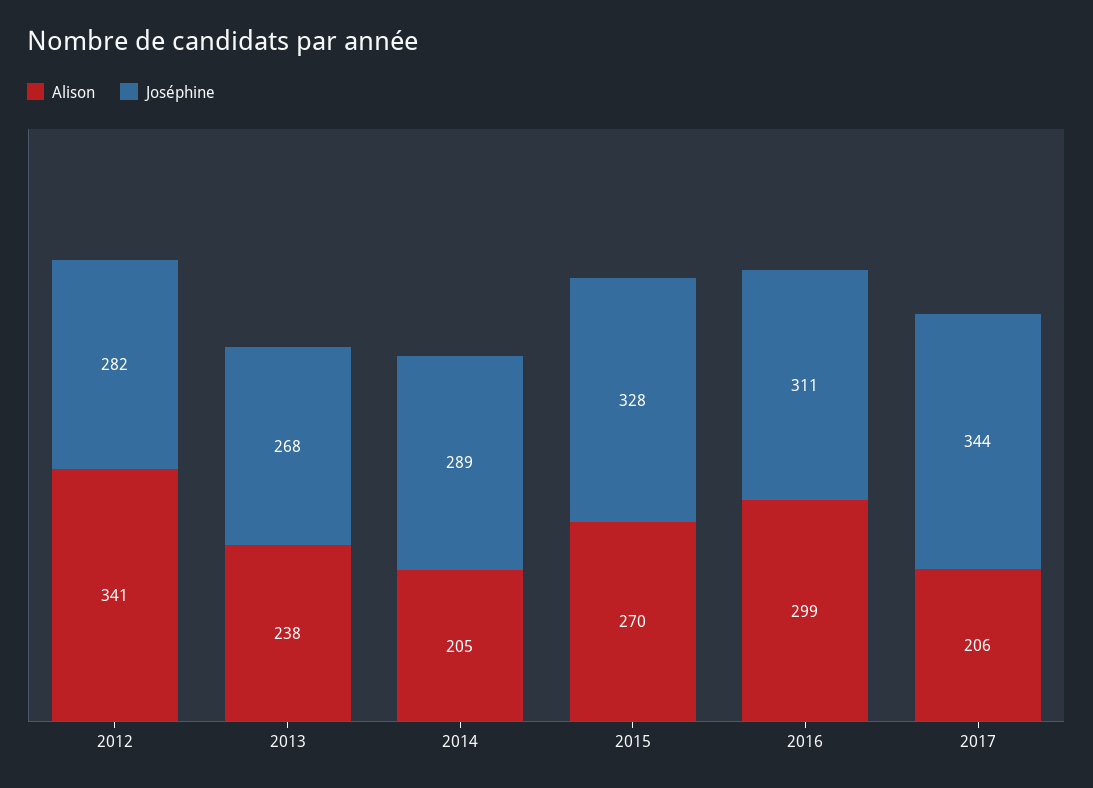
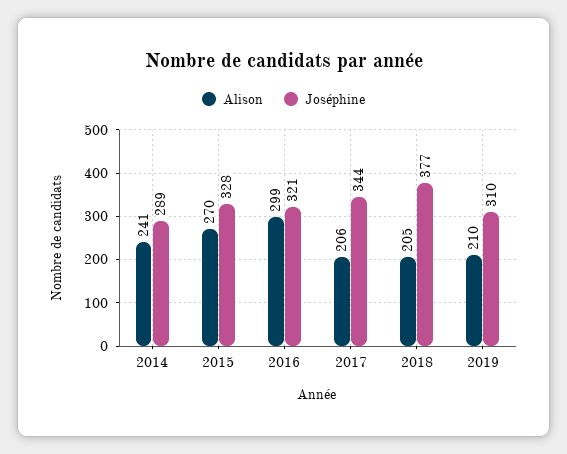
Alison, 2012: 341 -> none
Joséphine, 2012: 282 -> none
Alison, 2013: 238 -> none
Joséphine, 2013: 268 -> none
Alison, 2014: 205 -> 241
Joséphine, 2016: 311 -> 321
Alison, 2018: none -> 205
Joséphine, 2018: none -> 377
Alison, 2019: none -> 210
Joséphine, 2019: none -> 310

